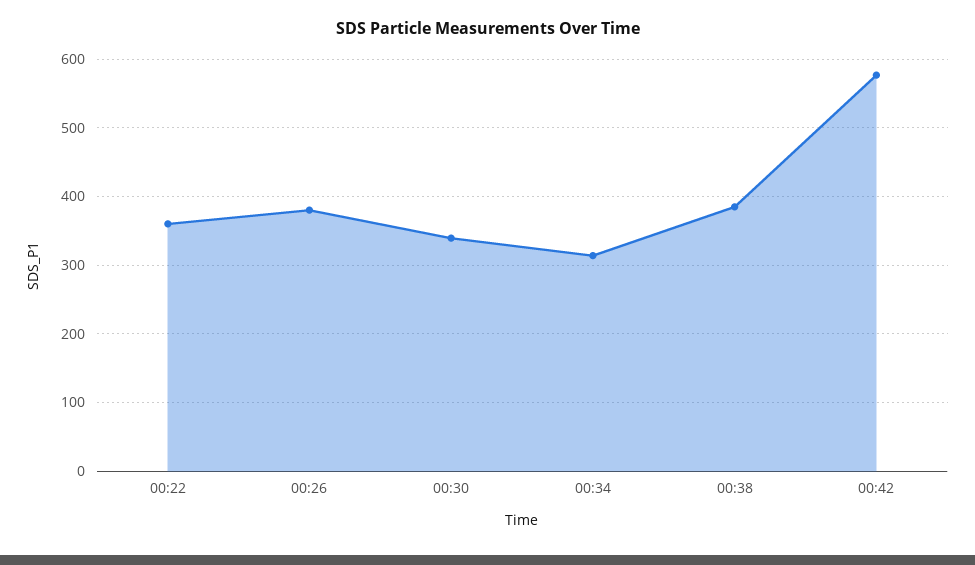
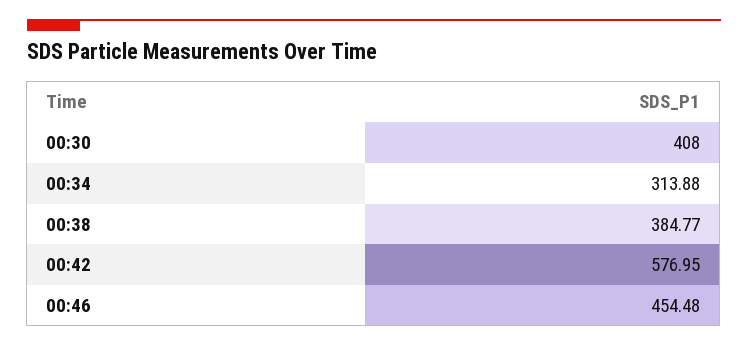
00:22: 360 -> none
00:26: 380 -> none
00:30: 340 -> 408
00:46: none -> 454.48

